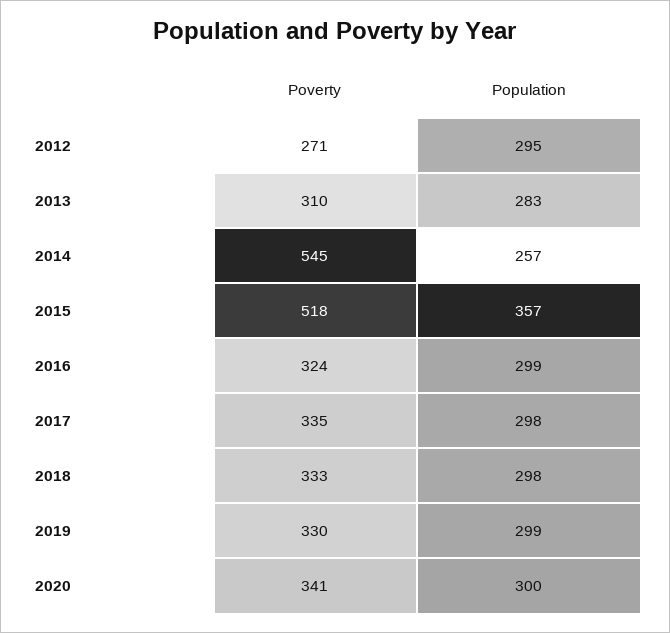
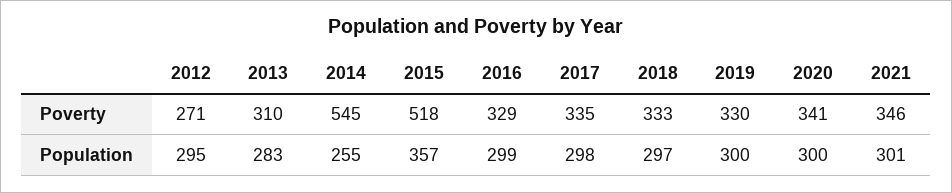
Population, 2014: 257 -> 255
Poverty, 2016: 324 -> 329
Population, 2018: 298 -> 297
Population, 2019: 299 -> 300
Poverty, 2021: none -> 346
Population, 2021: none -> 301

